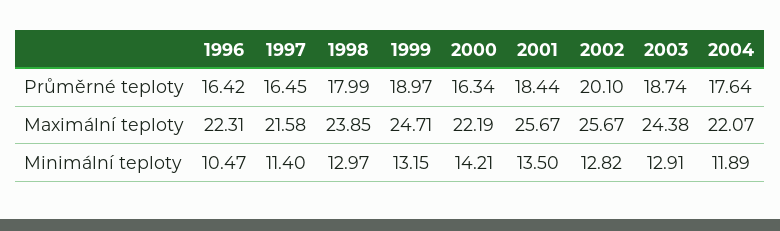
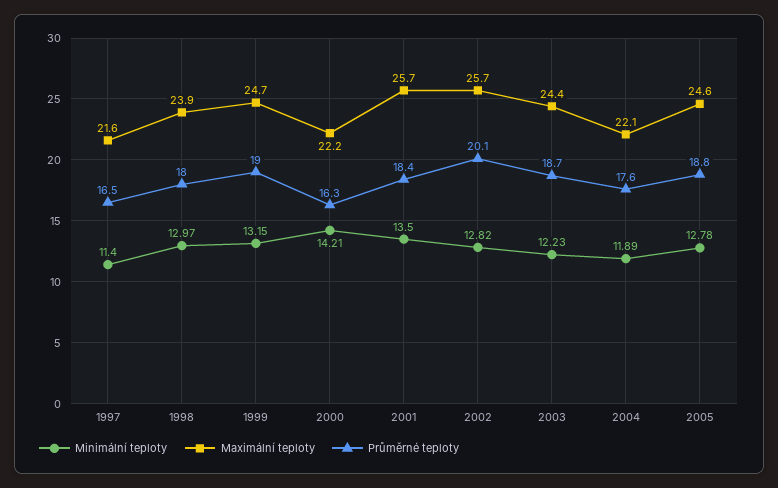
Průměrné teploty, 1996: 16.42 -> none
Maximální teploty, 1996: 22.31 -> none
Minimální teploty, 1996: 10.47 -> none
Minimální teploty, 2003: 12.91 -> 12.23
Minimální teploty, 2005: none -> 12.78
Maximální teploty, 2005: none -> 24.6
Průměrné teploty, 2005: none -> 18.8

